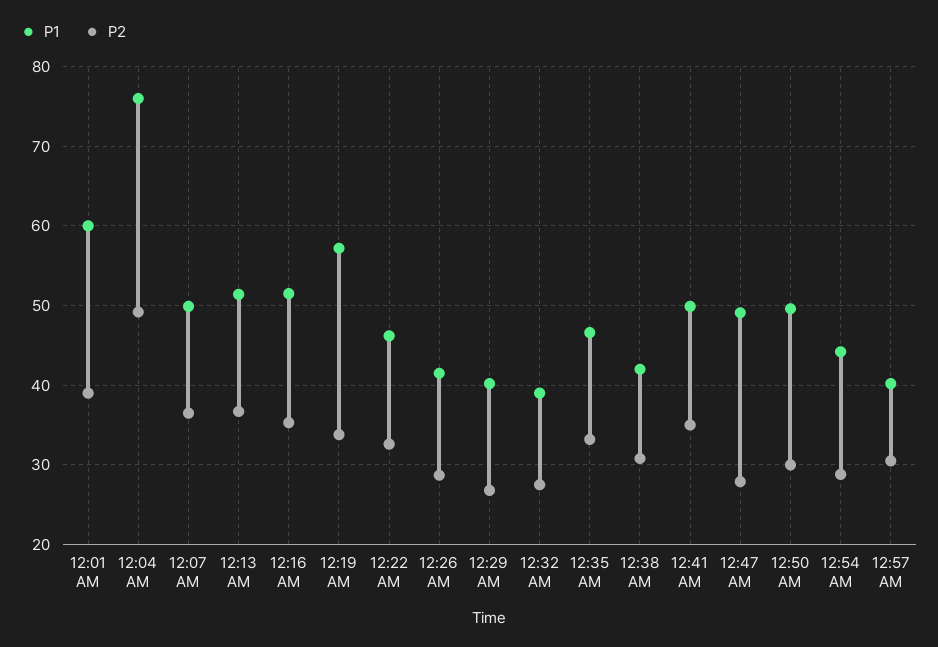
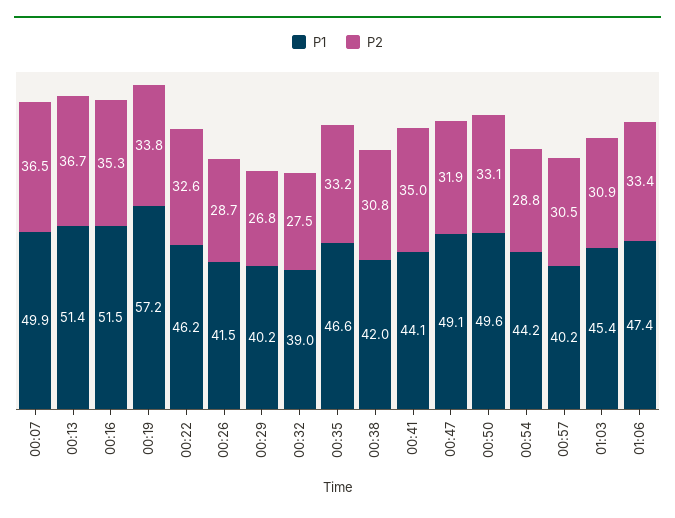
P1, 12:01 AM: 60 -> none
P2, 12:01 AM: 39 -> none
P1, 12:04 AM: 76 -> none
P2, 12:04 AM: 49 -> none
P1, 12:41 AM: 50 -> 44.1
P2, 12:47 AM: 28 -> 31.9
P2, 12:50 AM: 30 -> 33.1
P1, 01:03: none -> 45.4
P2, 01:03: none -> 30.9
P1, 01:06: none -> 47.4
P2, 01:06: none -> 33.4

